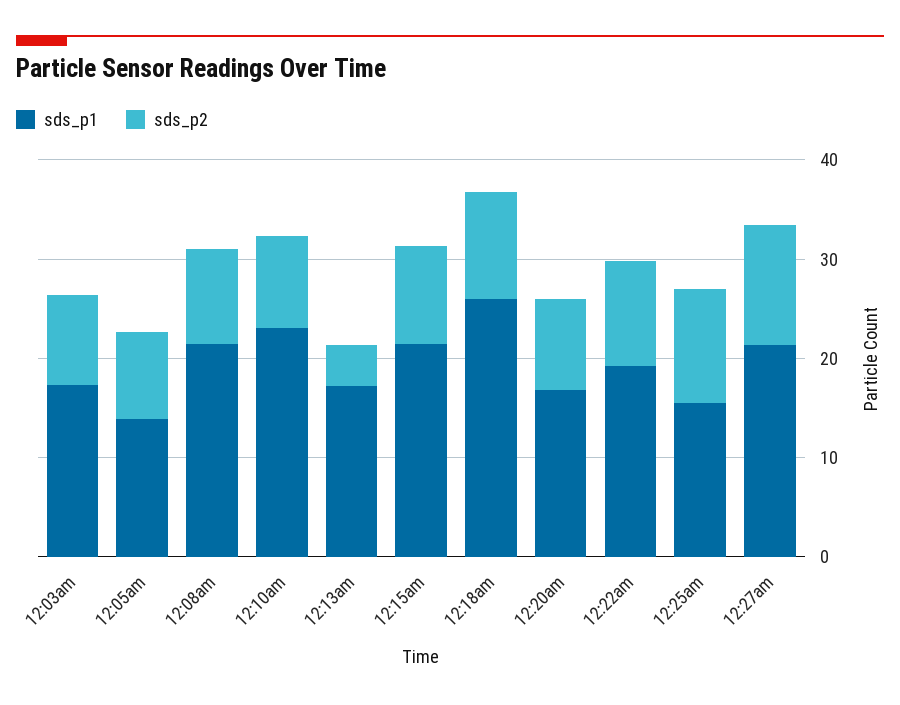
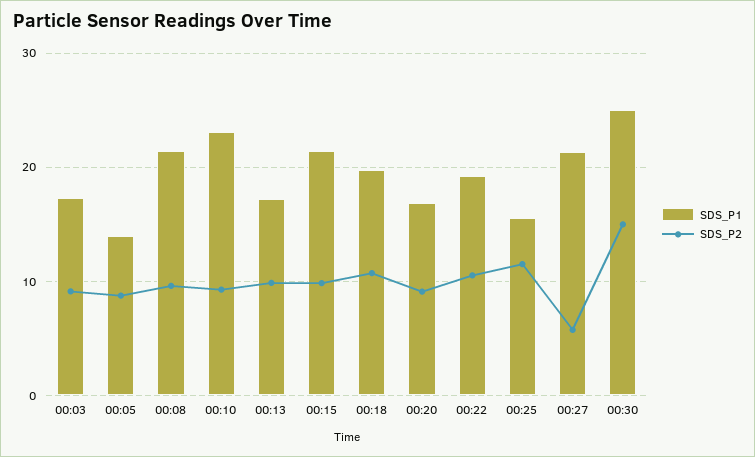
sds_p2, 12:13am: 4 -> 10
sds_p1, 12:18am: 26 -> 20
sds_p2, 12:27am: 12 -> 6
sds_p1, 00:30: none -> 25
sds_p2, 00:30: none -> 15

